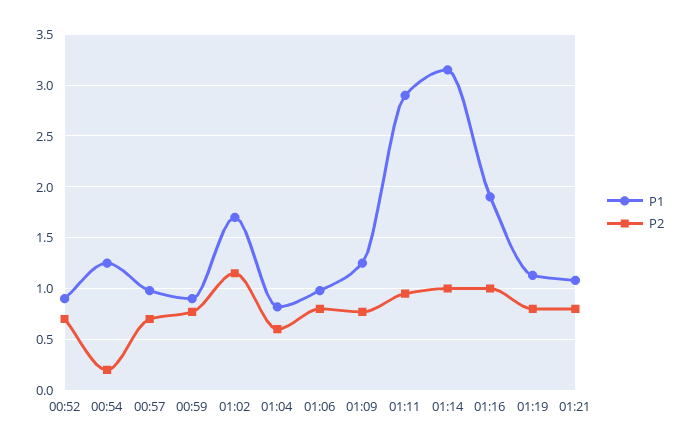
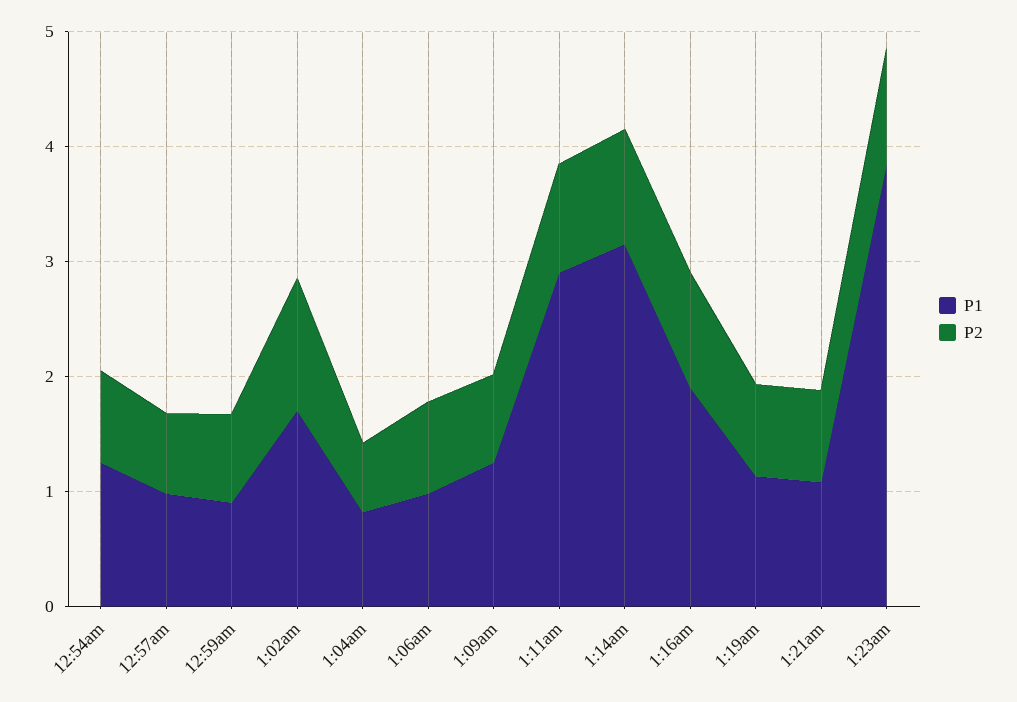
P1, 00:52: 0.9 -> none
P2, 00:52: 0.7 -> none
P2, 00:54: 0.2 -> 0.8
P1, 1:23am: none -> 3.8
P2, 1:23am: none -> 1

